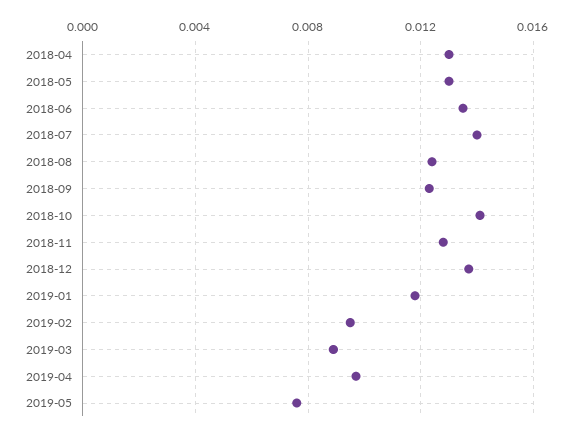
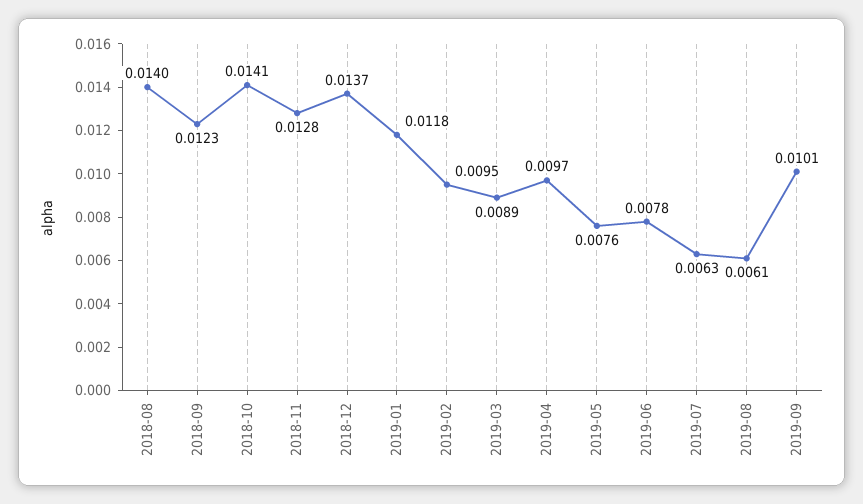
2018-04: 0.013 -> none
2018-05: 0.013 -> none
2018-06: 0.0135 -> none
2018-07: 0.014 -> none
2018-08: 0.0125 -> 0.014
2019-06: none -> 0.0078
2019-07: none -> 0.0063
2019-08: none -> 0.0061
2019-09: none -> 0.0101

